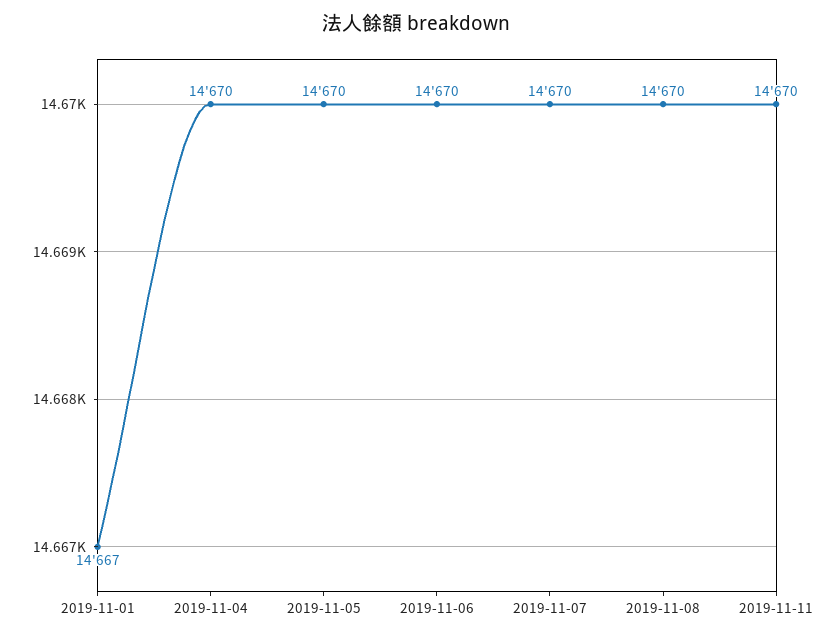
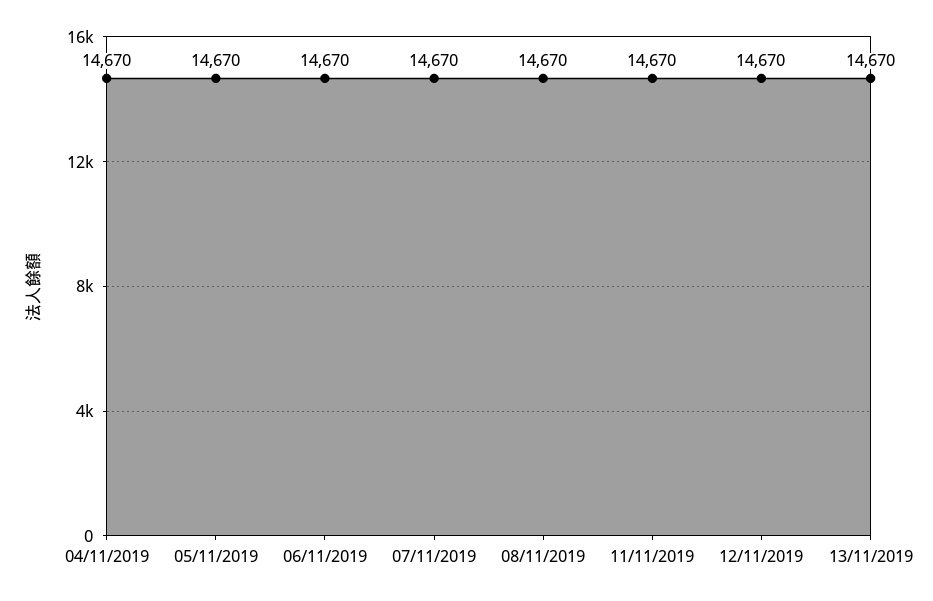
2019-11-01: 14667 -> none
12/11/2019: none -> 14670
13/11/2019: none -> 14670

